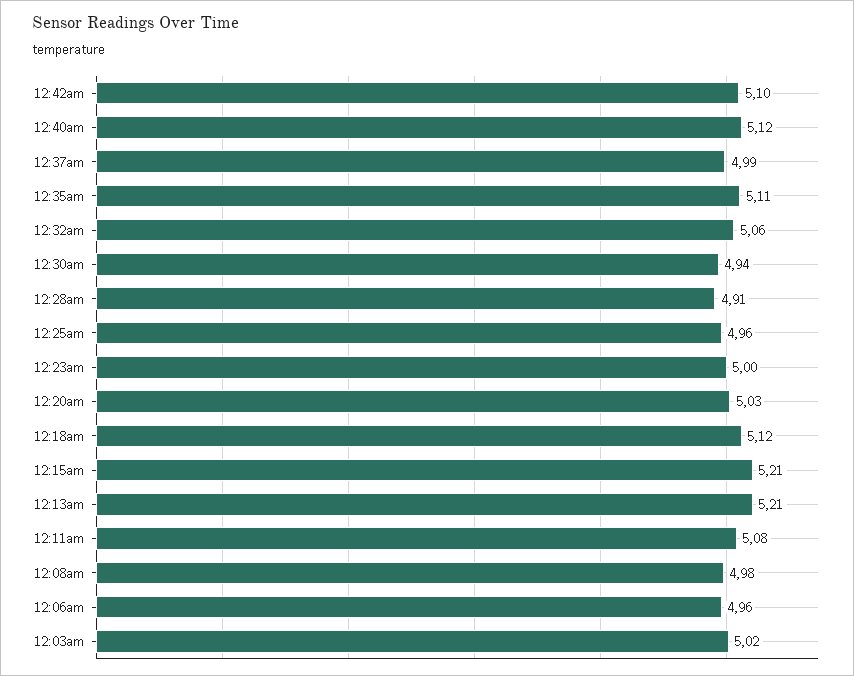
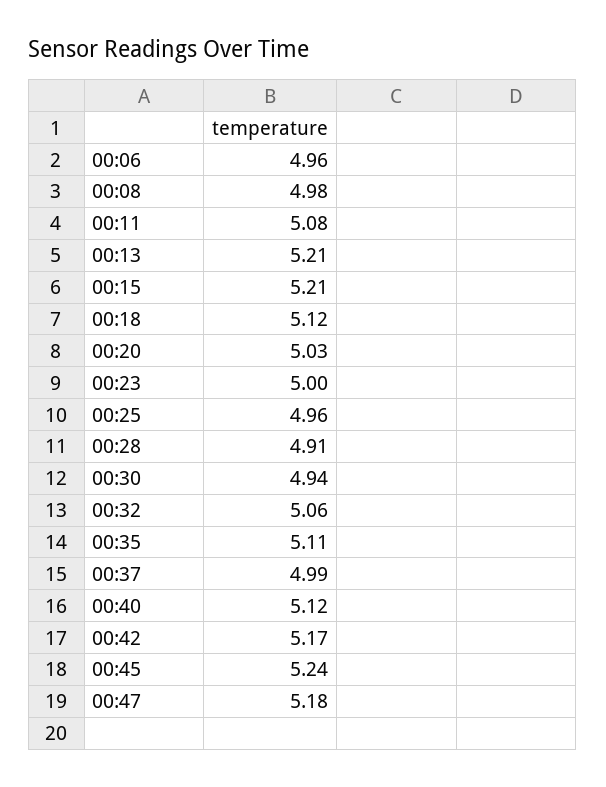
12:42am: 5.1 -> 5.17
12:03am: 5.02 -> none
00:45: none -> 5.24
00:47: none -> 5.18

